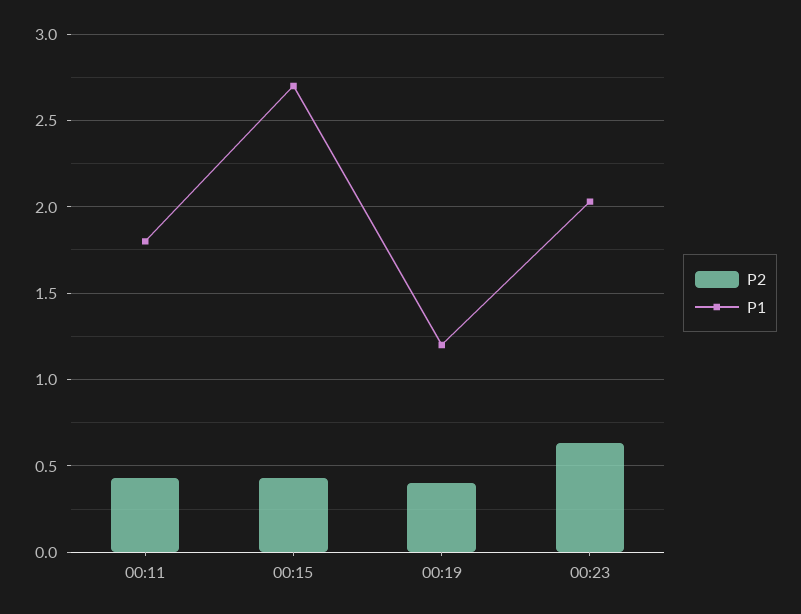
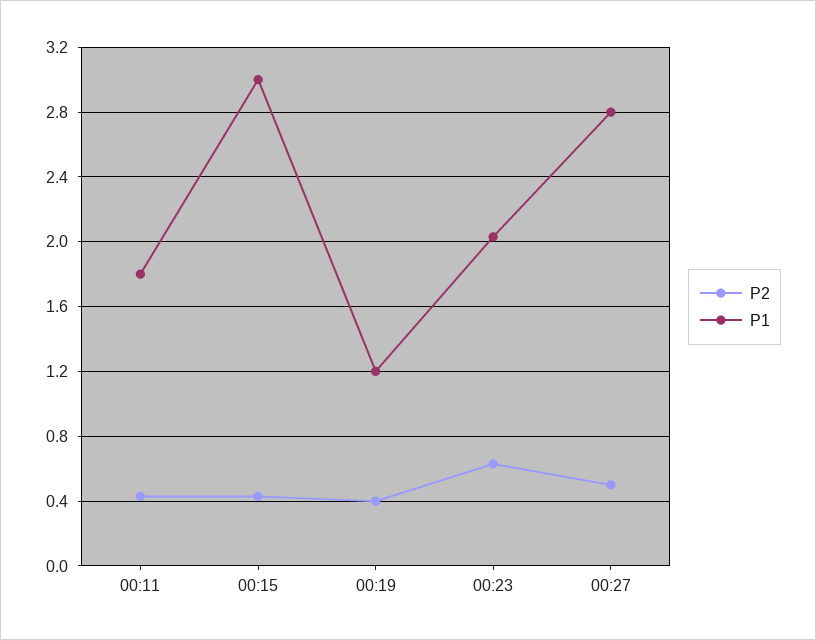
P1, 00:15: 2.7 -> 3
P2, 00:27: none -> 0.5
P1, 00:27: none -> 2.8

